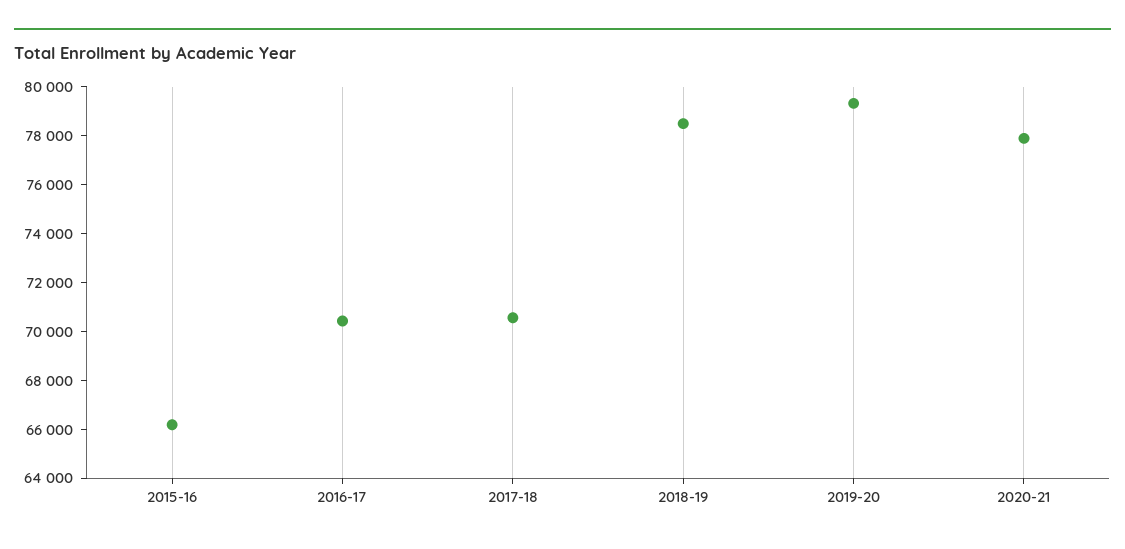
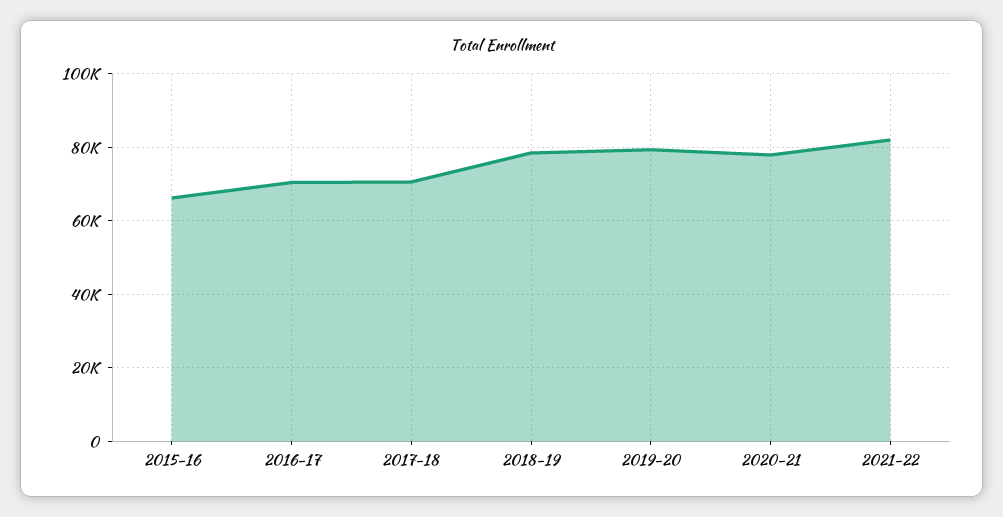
2021-22: none -> 82000

